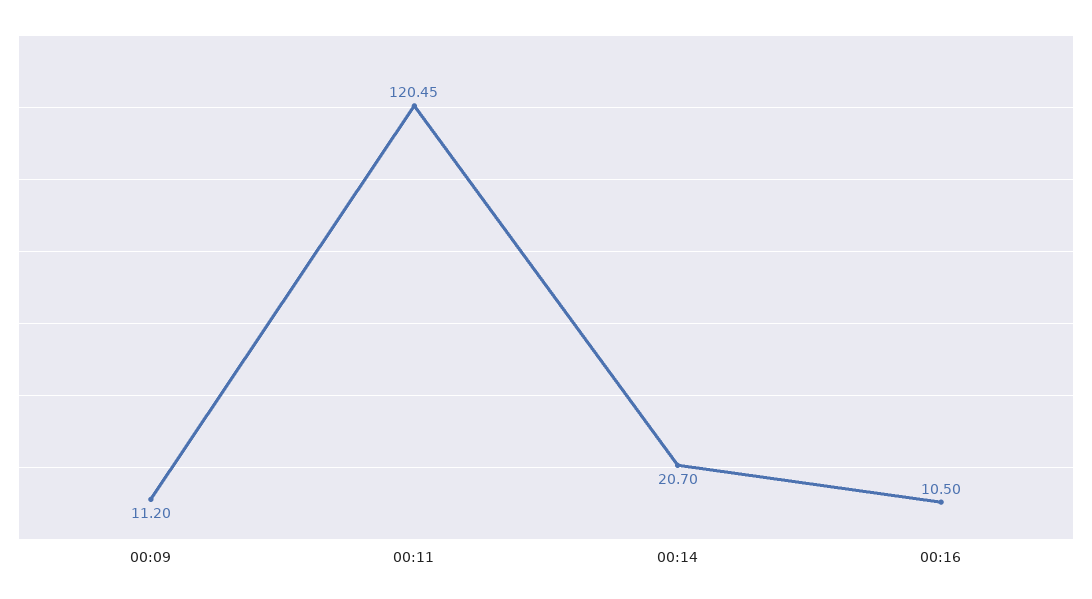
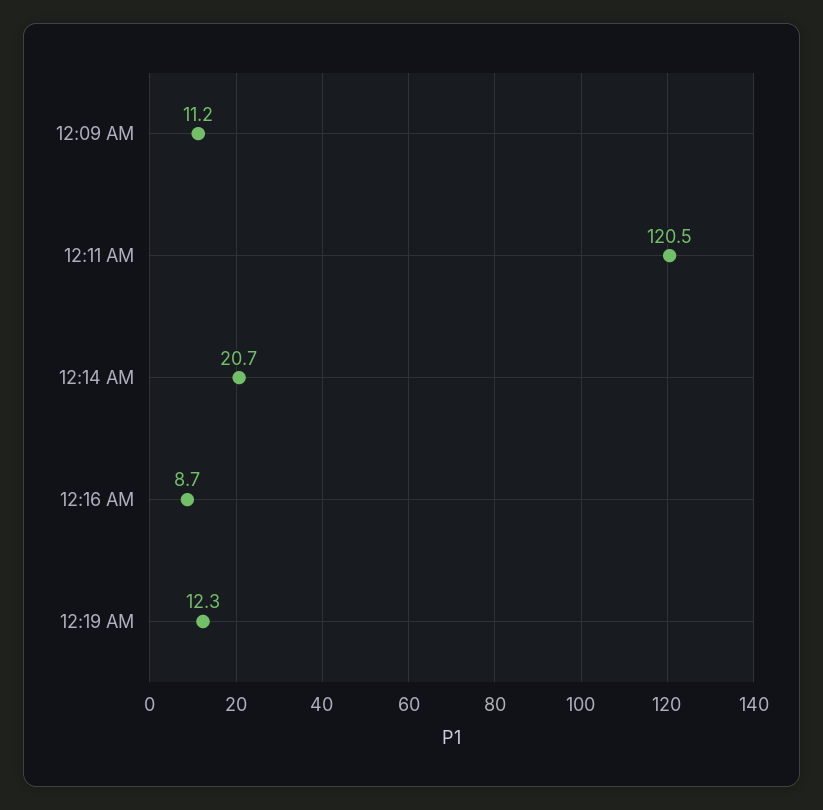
00:16: 10.5 -> 8.7
12:19 AM: none -> 12.3

